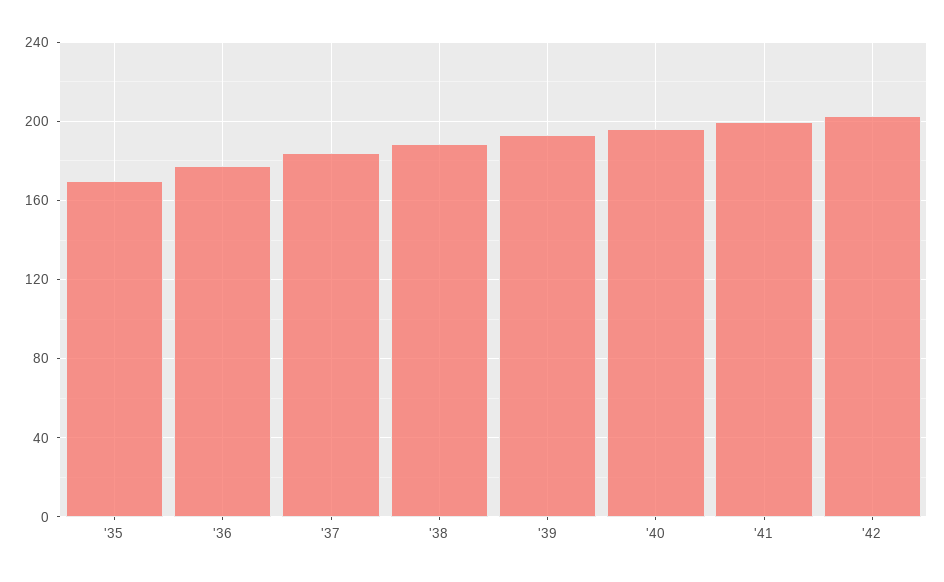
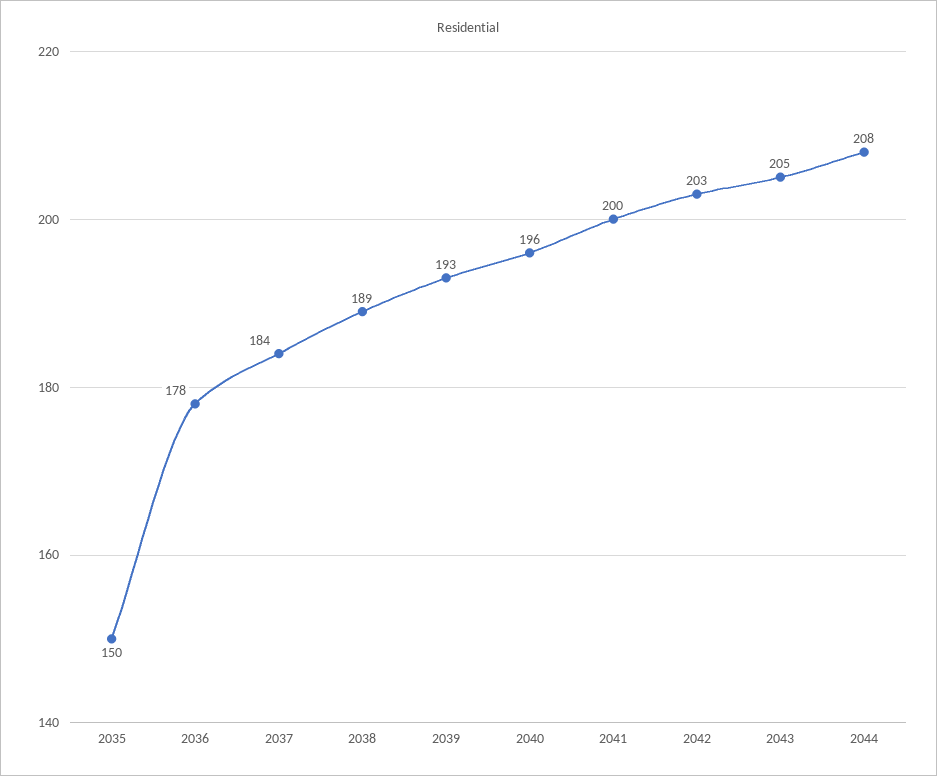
'35: 170 -> 150
2043: none -> 205
2044: none -> 208

